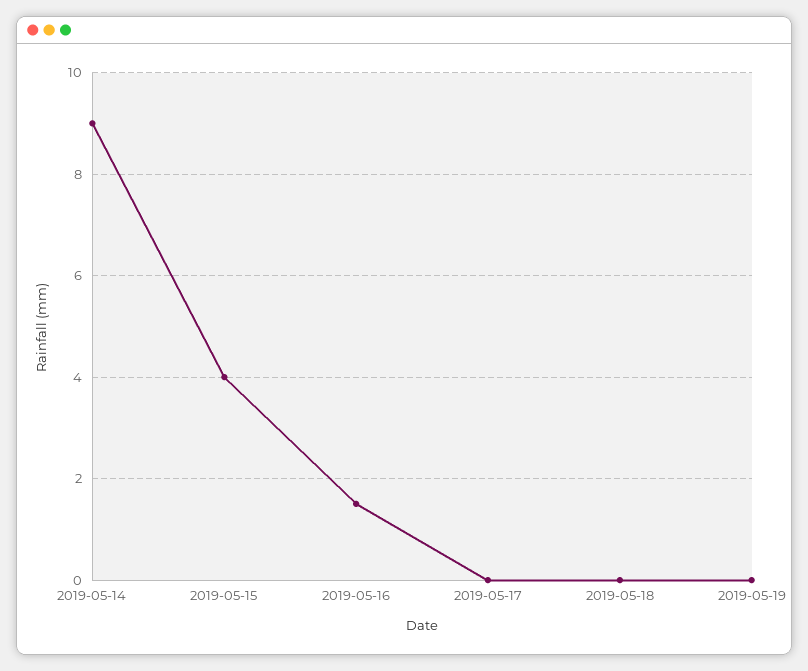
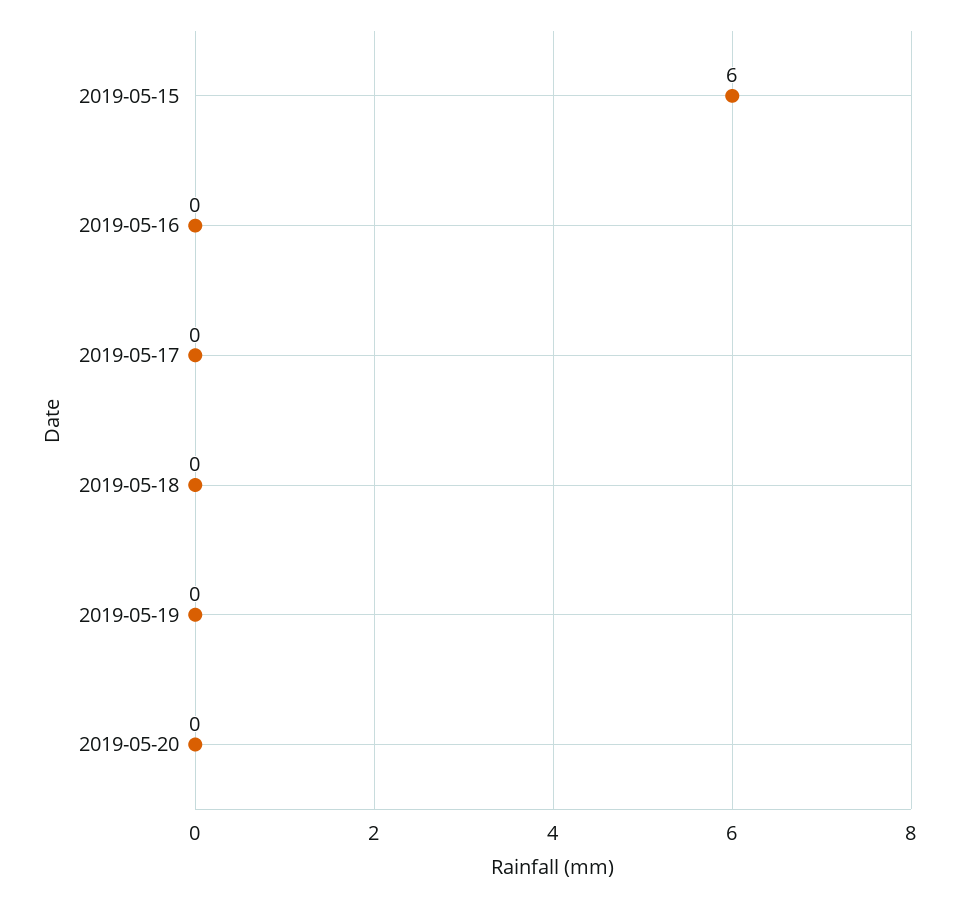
2019-05-14: 9 -> none
2019-05-15: 4 -> 6
2019-05-16: 1.5 -> 0
2019-05-20: none -> 0

